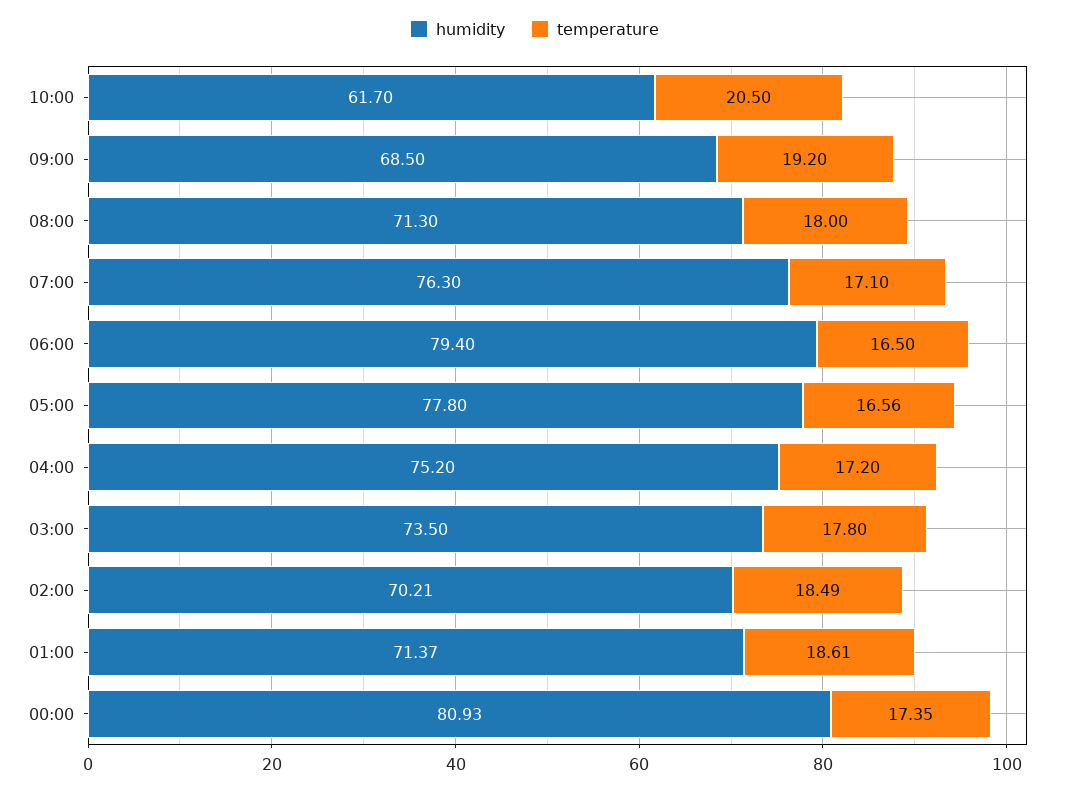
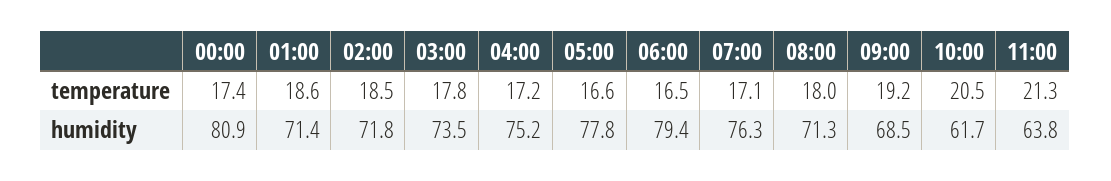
humidity, 02:00: 70.21 -> 71.8
temperature, 11:00: none -> 21.3
humidity, 11:00: none -> 63.8

